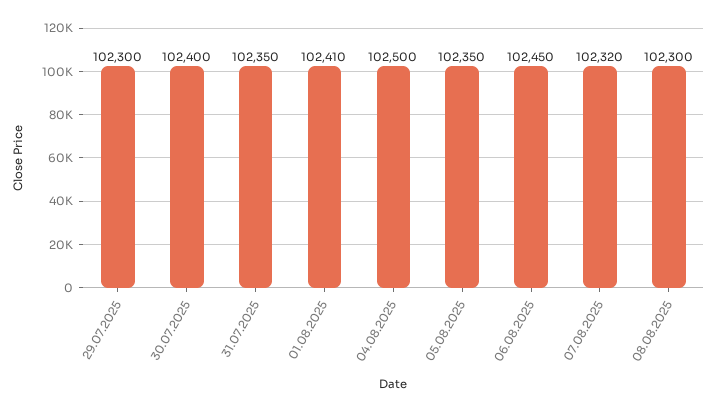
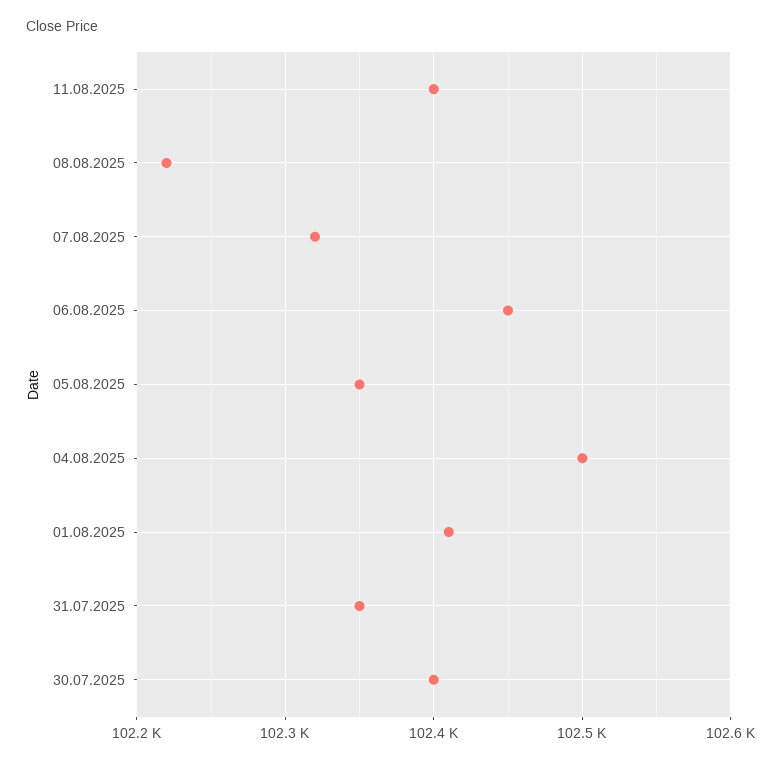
29.07.2025: 102300 -> none
08.08.2025: 102300 -> 102220
11.08.2025: none -> 102400

